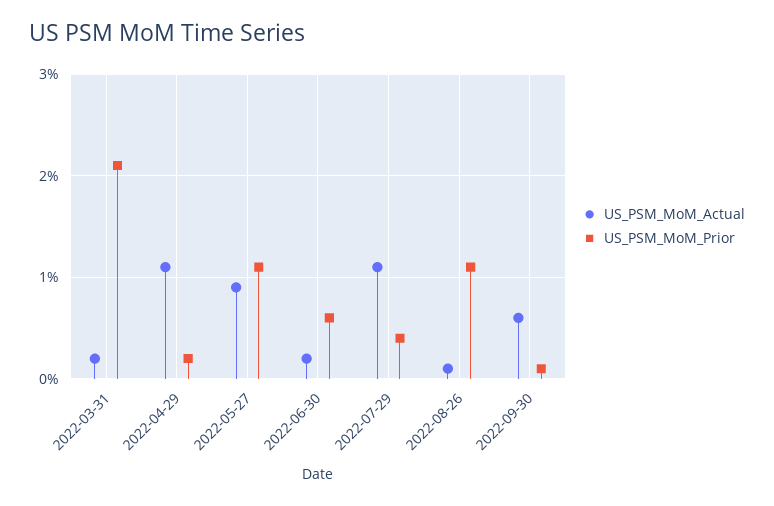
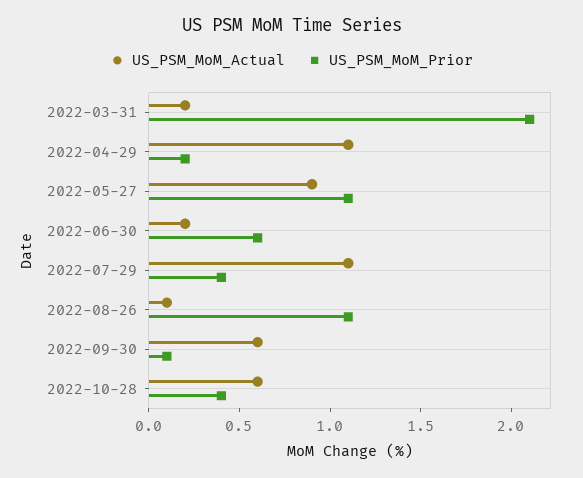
US_PSM_MoM_Actual, 2022-10-28: none -> 0.6
US_PSM_MoM_Prior, 2022-10-28: none -> 0.4

